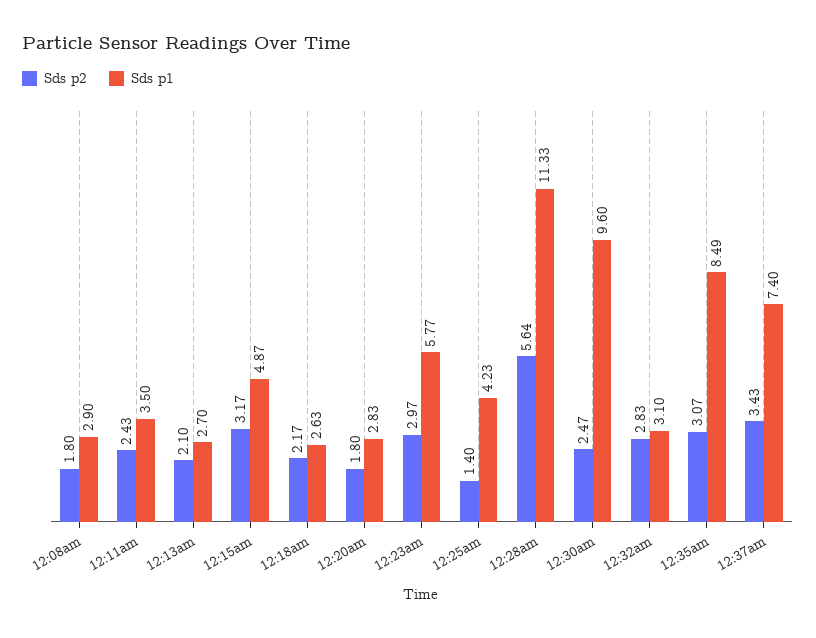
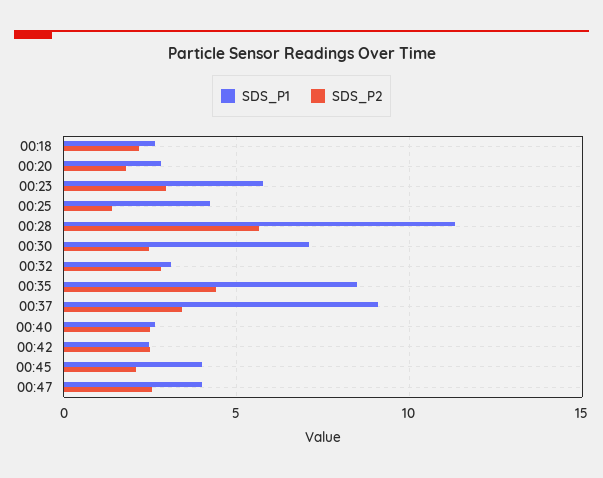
Sds p2, 12:08am: 1.8 -> none
Sds p1, 12:08am: 2.9 -> none
Sds p2, 12:11am: 2.43 -> none
Sds p1, 12:11am: 3.5 -> none
Sds p2, 12:13am: 2.1 -> none
Sds p1, 12:13am: 2.7 -> none
Sds p2, 12:15am: 3.17 -> none
Sds p1, 12:15am: 4.87 -> none
Sds p1, 12:30am: 9.6 -> 7
Sds p2, 12:35am: 3.07 -> 4.5
Sds p1, 12:37am: 7.4 -> 9
Sds p1, 00:40: none -> 2.5
Sds p2, 00:40: none -> 2.5
Sds p1, 00:42: none -> 2.5
Sds p2, 00:42: none -> 2.5
Sds p1, 00:45: none -> 4
Sds p2, 00:45: none -> 2
Sds p1, 00:47: none -> 4
Sds p2, 00:47: none -> 2.5

